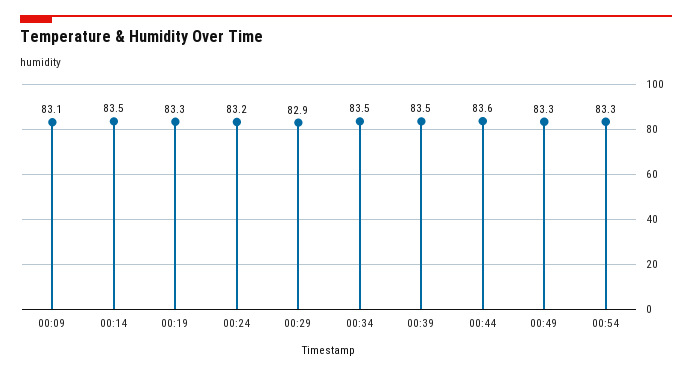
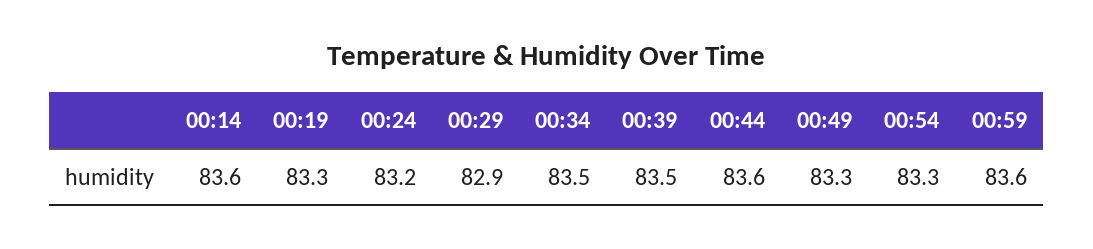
00:09: 83.1 -> none
00:14: 83.5 -> 83.6
00:59: none -> 83.6

